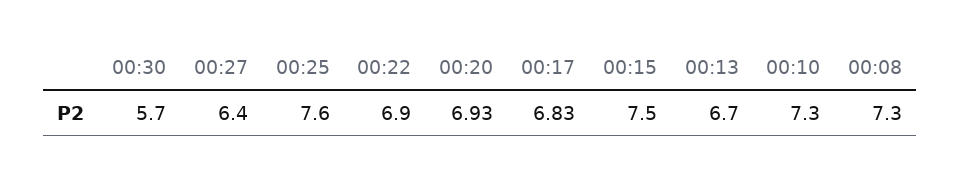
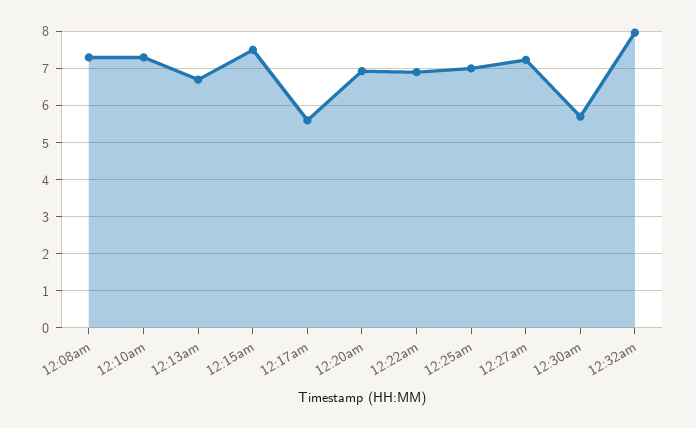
00:27: 6.4 -> 7.2
00:25: 7.6 -> 7
00:17: 6.83 -> 5.6
12:32am: none -> 8

